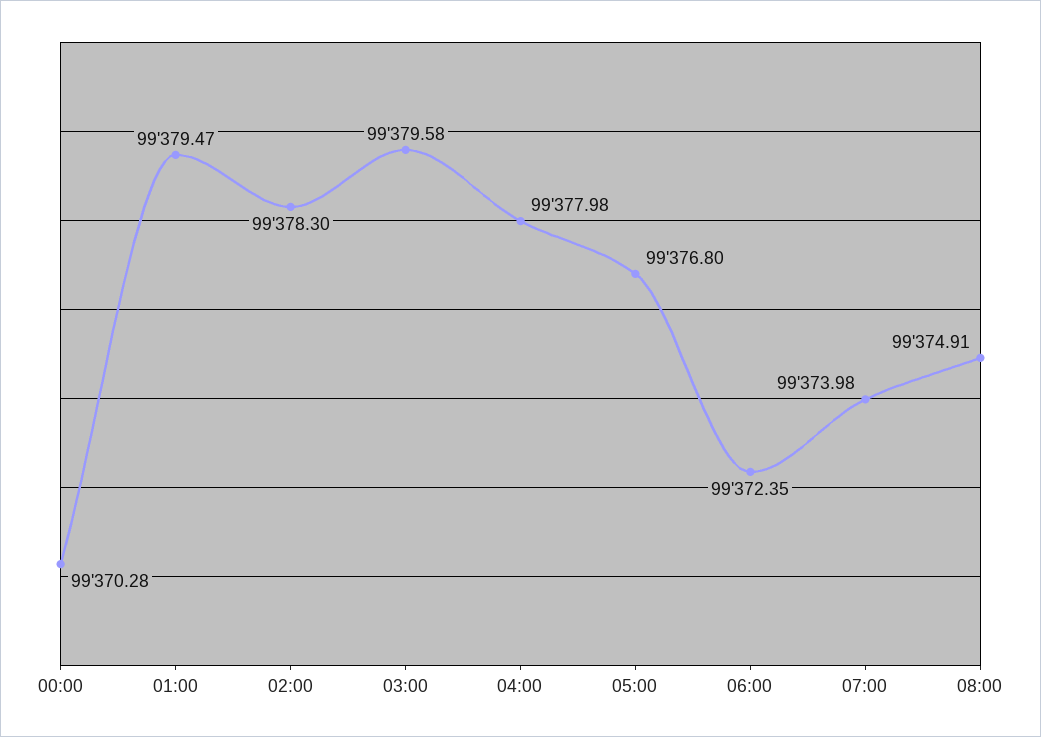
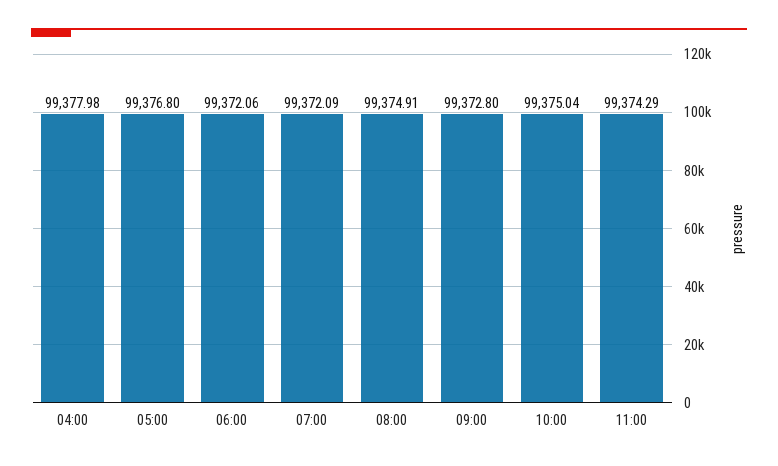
00:00: 99370.28 -> none
01:00: 99379.47 -> none
02:00: 99378.3 -> none
03:00: 99379.58 -> none
06:00: 99372.35 -> 99372.06
07:00: 99373.98 -> 99372.09
09:00: none -> 99372.8
10:00: none -> 99375.04
11:00: none -> 99374.29

